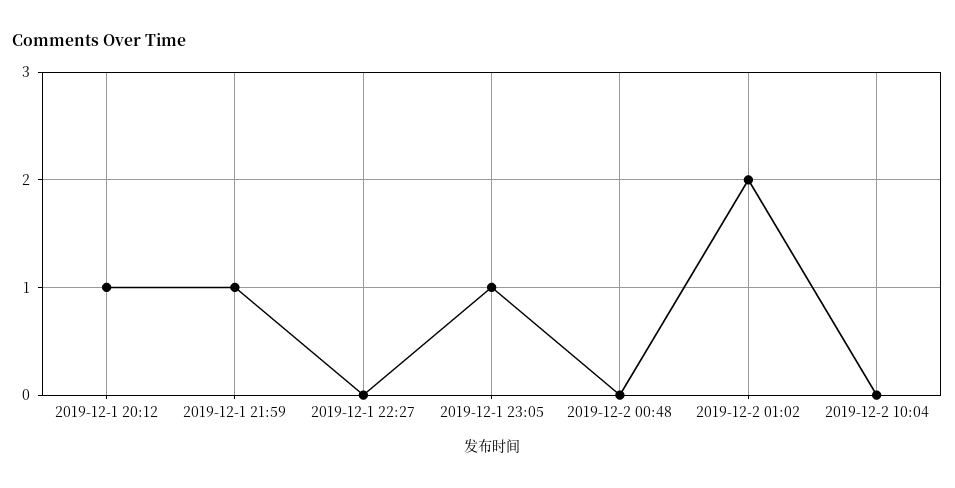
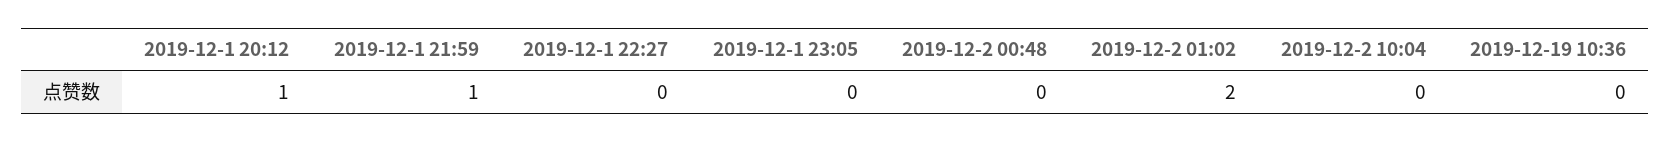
2019-12-1 23:05: 1 -> 0
2019-12-19 10:36: none -> 0

